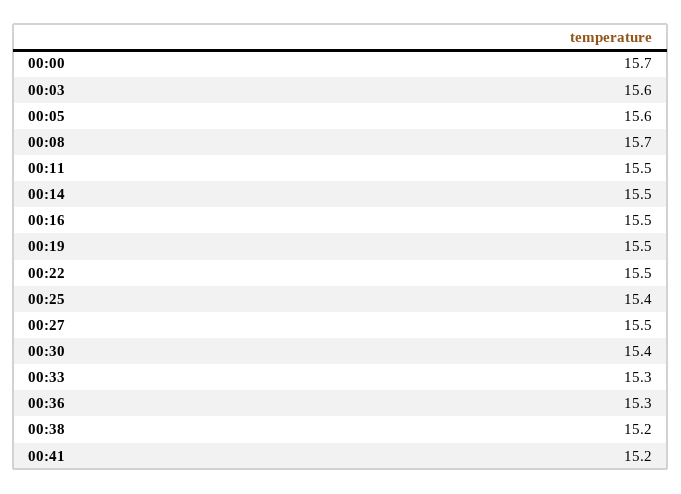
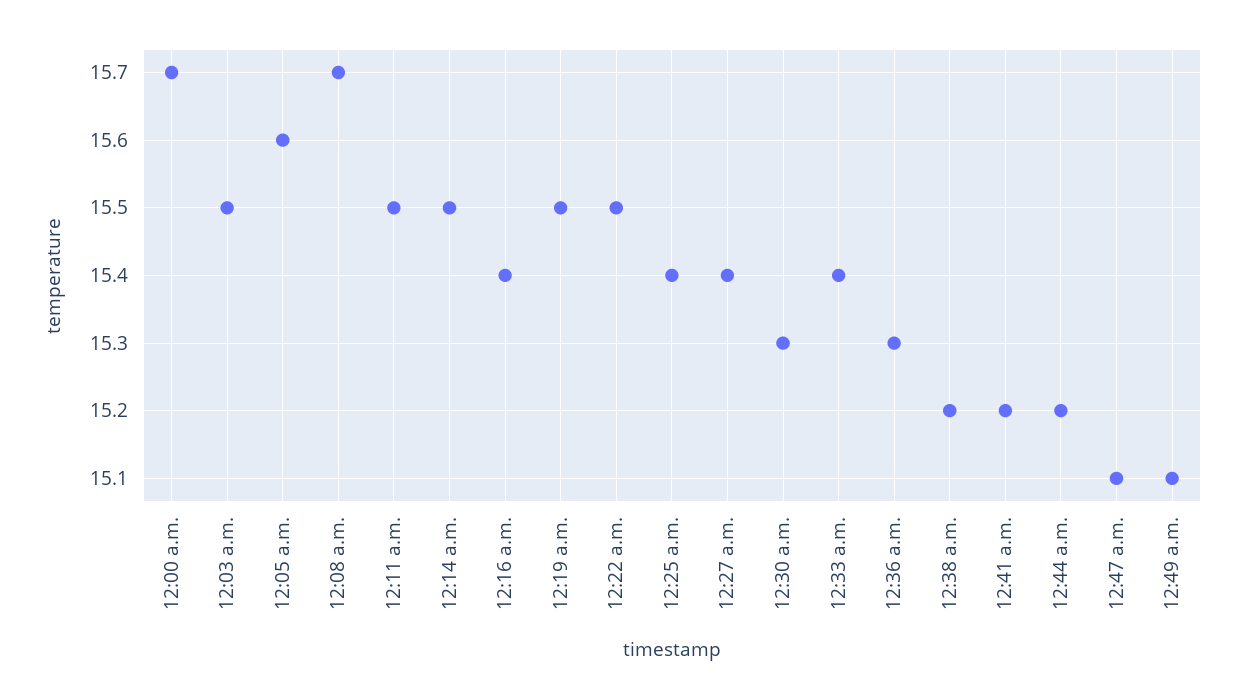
00:03: 15.6 -> 15.5
00:16: 15.5 -> 15.4
00:27: 15.5 -> 15.4
00:30: 15.4 -> 15.3
00:33: 15.3 -> 15.4
12:44 a.m.: none -> 15.2
12:47 a.m.: none -> 15.1
12:49 a.m.: none -> 15.1

